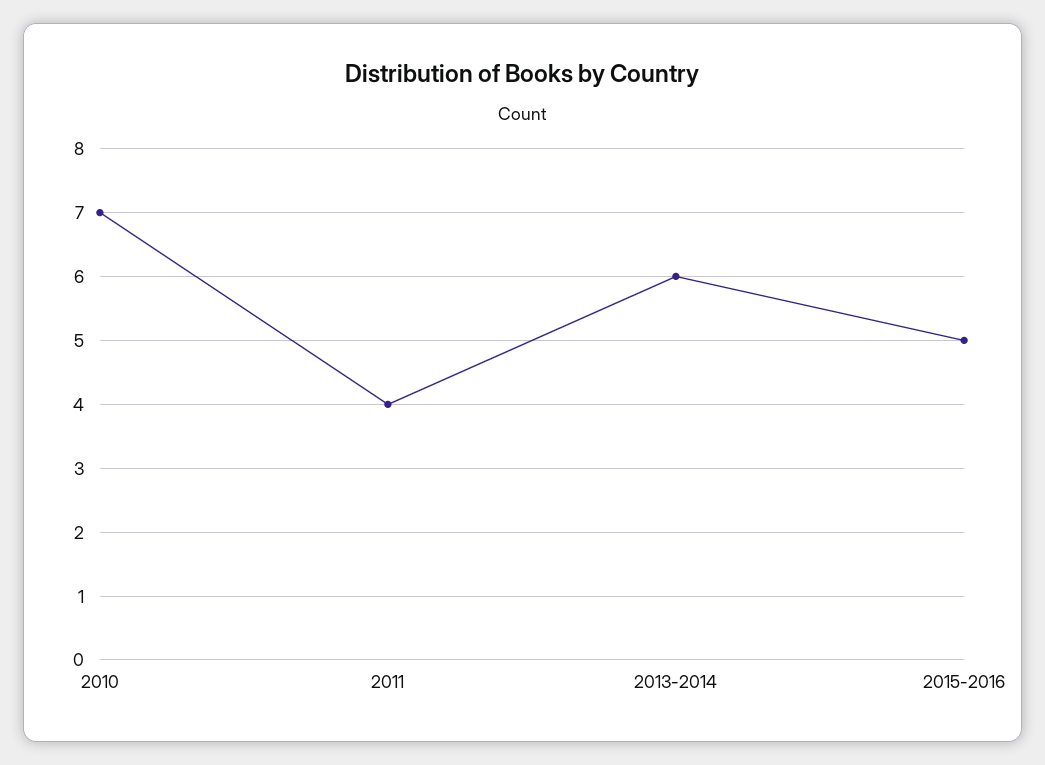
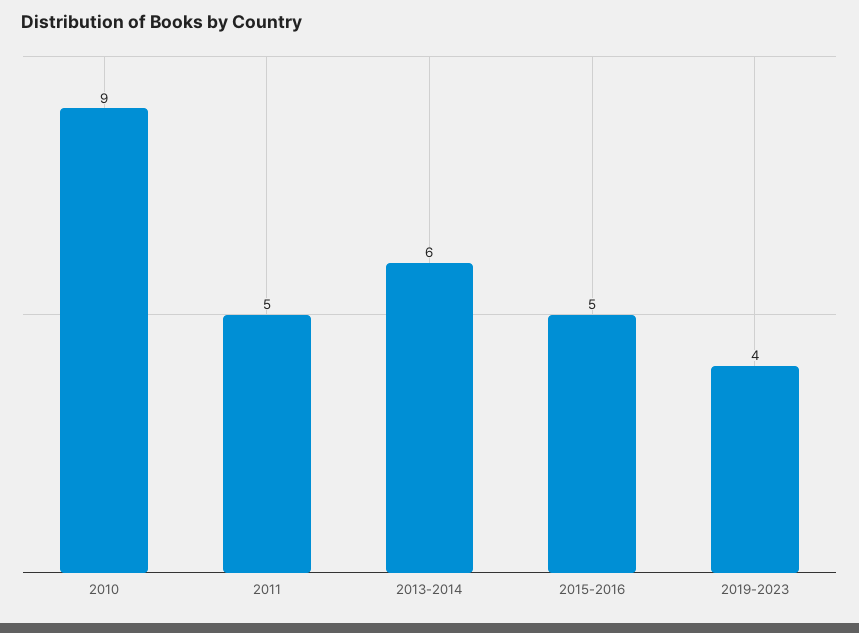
2010: 7 -> 9
2011: 4 -> 5
2019-2023: none -> 4

